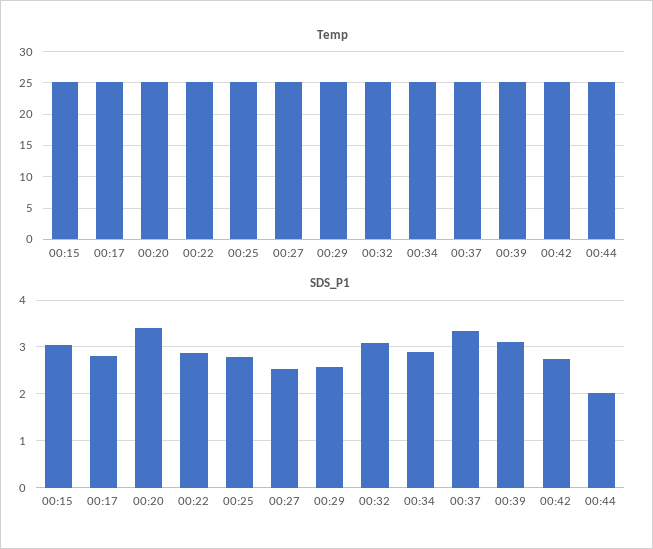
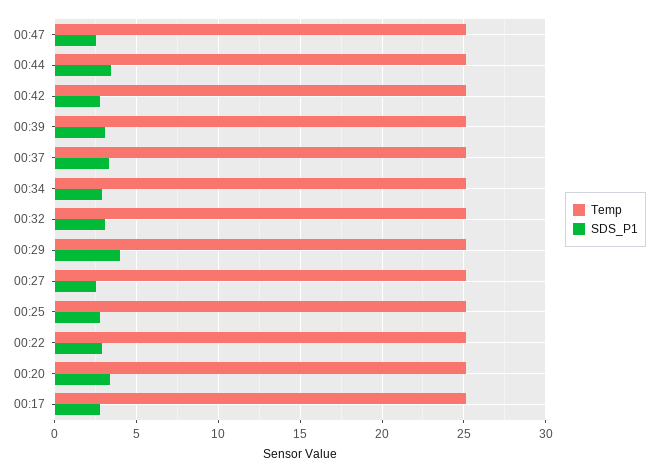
Temp, 00:15: 25 -> none
SDS_P1, 00:15: 3 -> none
SDS_P1, 00:29: 2.6 -> 4
SDS_P1, 00:44: 2 -> 3.5
Temp, 00:47: none -> 25
SDS_P1, 00:47: none -> 2.5

